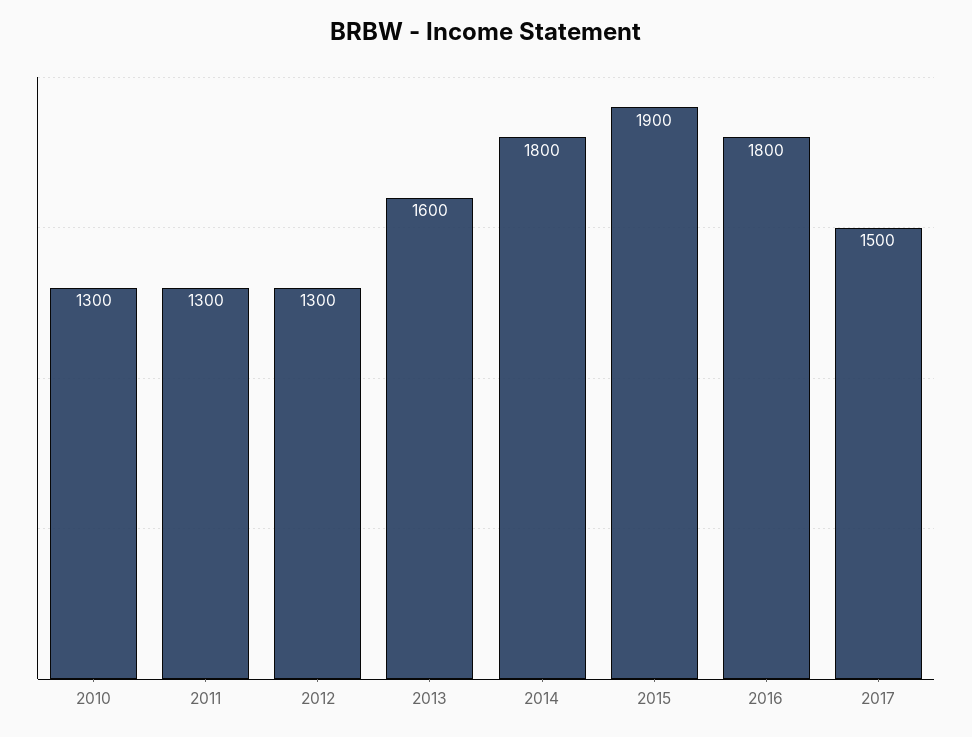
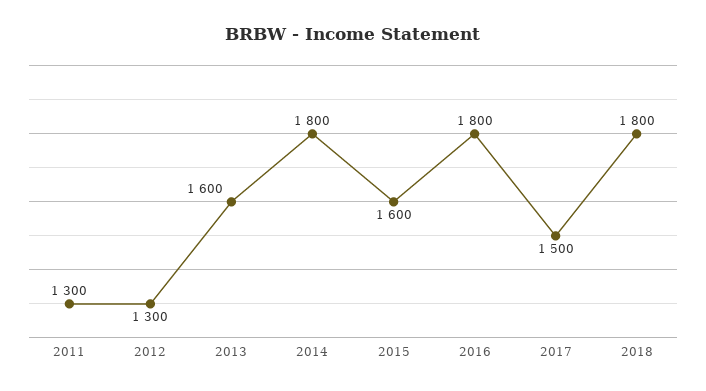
2010: 1300 -> none
2015: 1900 -> 1600
2018: none -> 1800

